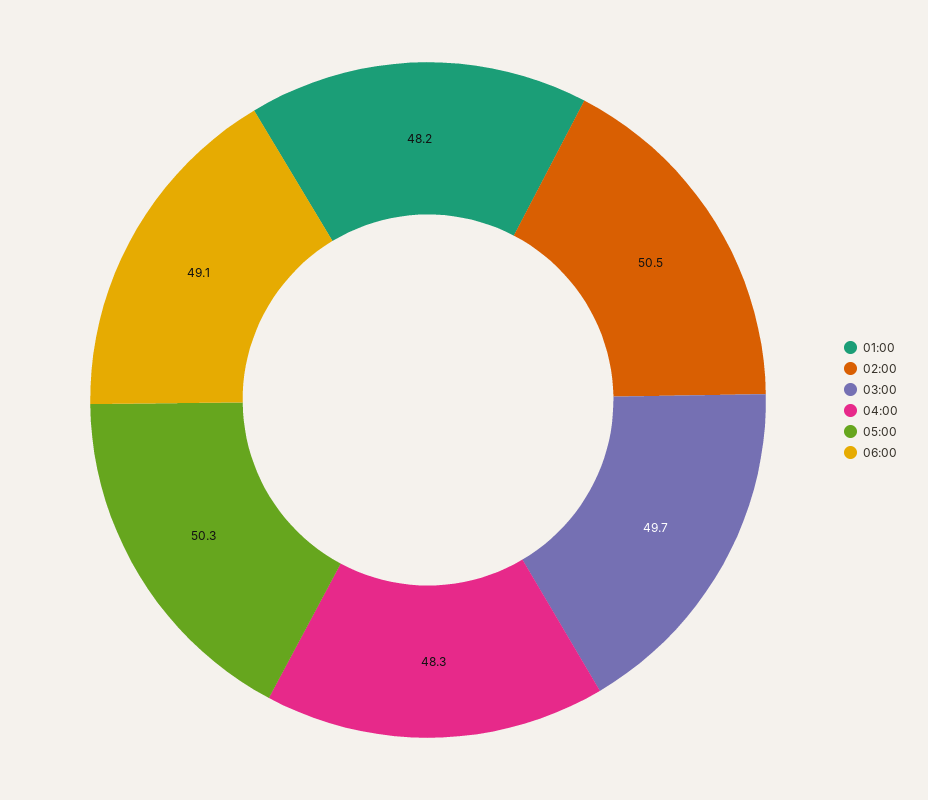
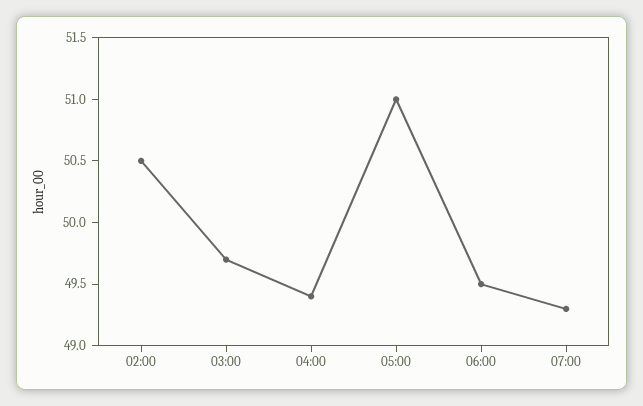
01:00: 48.2 -> none
04:00: 48.3 -> 49.4
05:00: 50.3 -> 51
06:00: 49.1 -> 49.5
07:00: none -> 49.3

